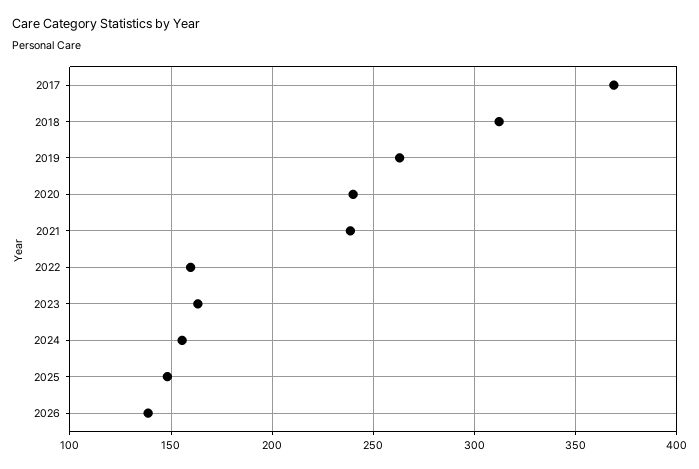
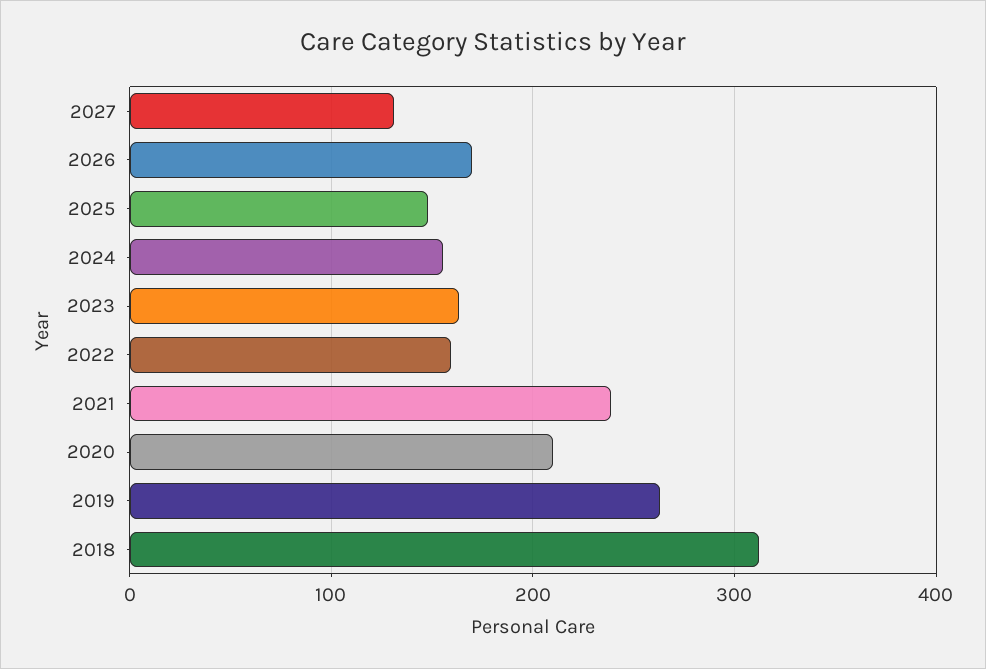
2017: 370 -> none
2020: 240 -> 210
2026: 140 -> 170
2027: none -> 130

